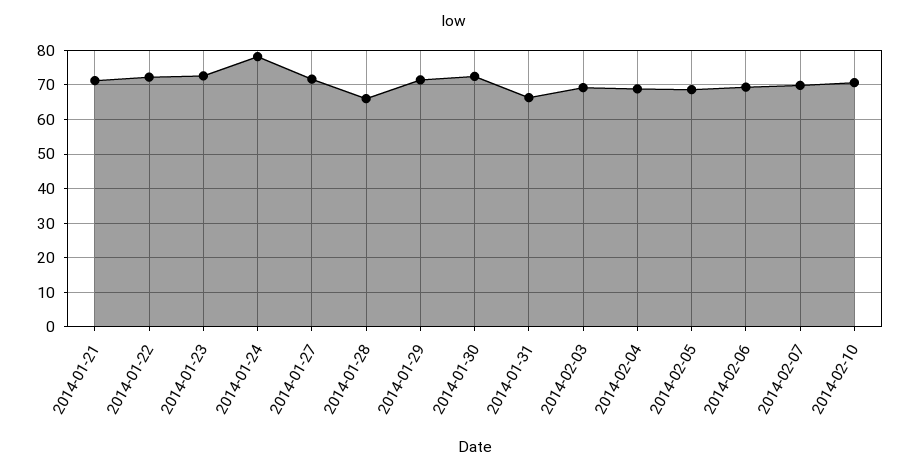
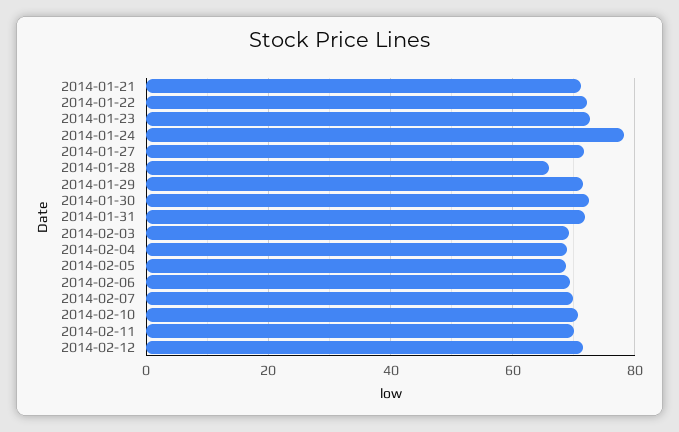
2014-01-31: 66 -> 72
2014-02-11: none -> 70
2014-02-12: none -> 72

